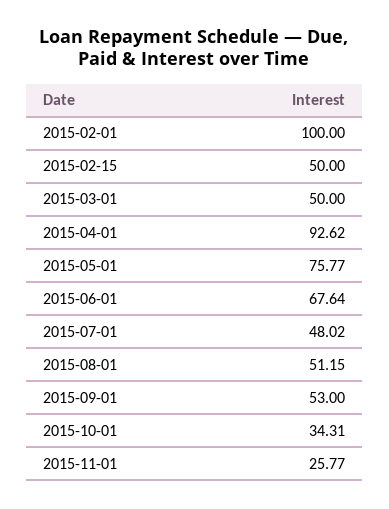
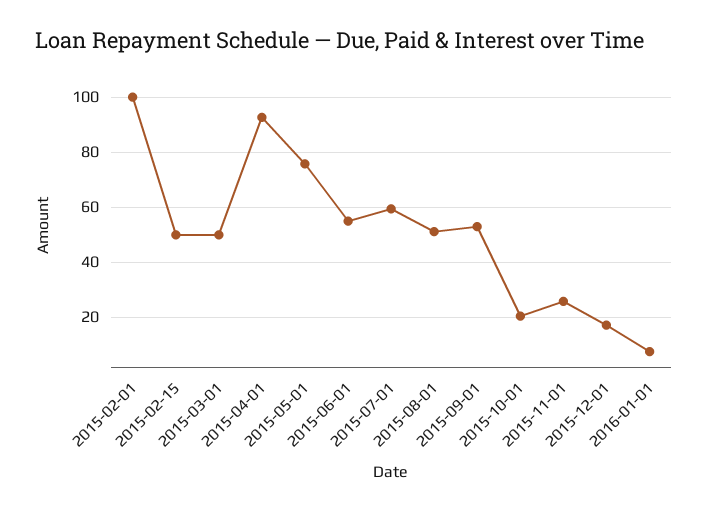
2015-06-01: 67.64 -> 55
2015-07-01: 48.02 -> 60
2015-10-01: 34.31 -> 20
2015-12-01: none -> 17.5
2016-01-01: none -> 7.5

